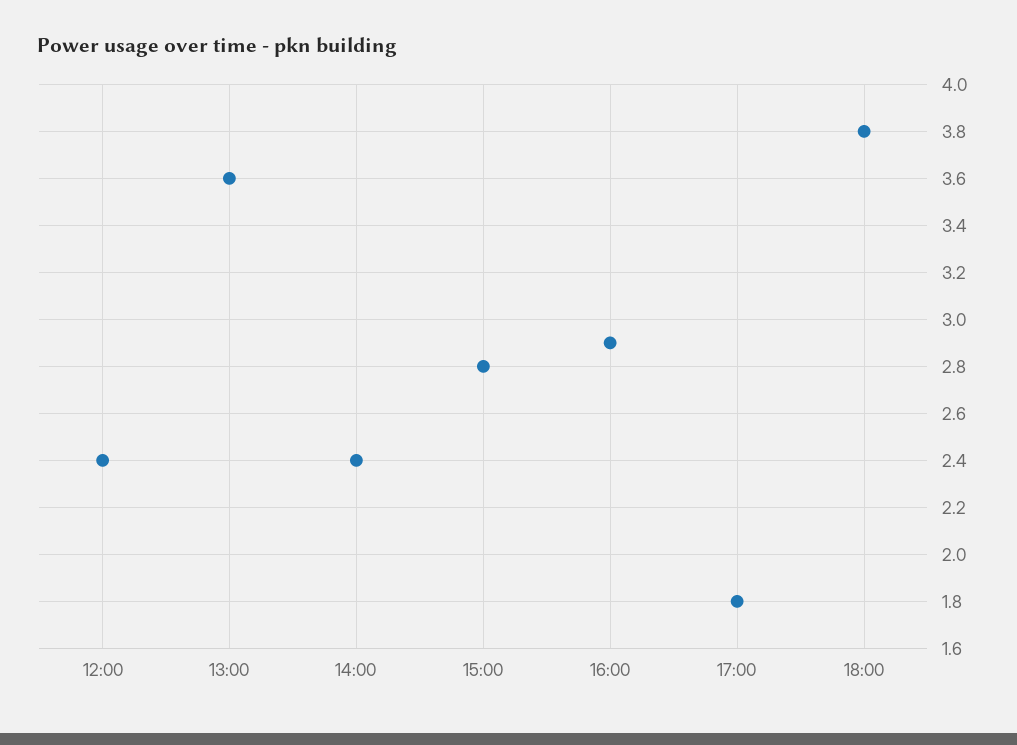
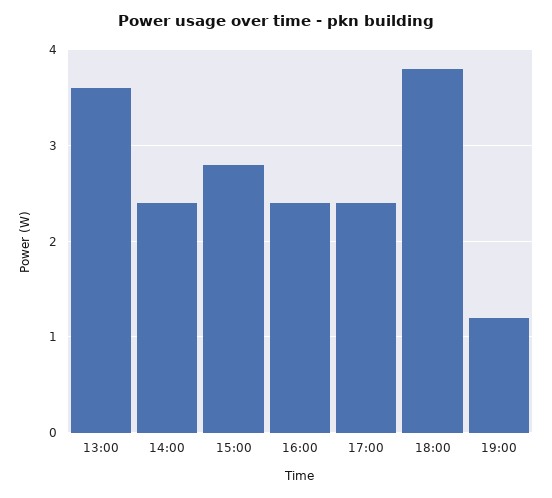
12:00: 2.4 -> none
16:00: 2.9 -> 2.4
17:00: 1.8 -> 2.4
19:00: none -> 1.2

